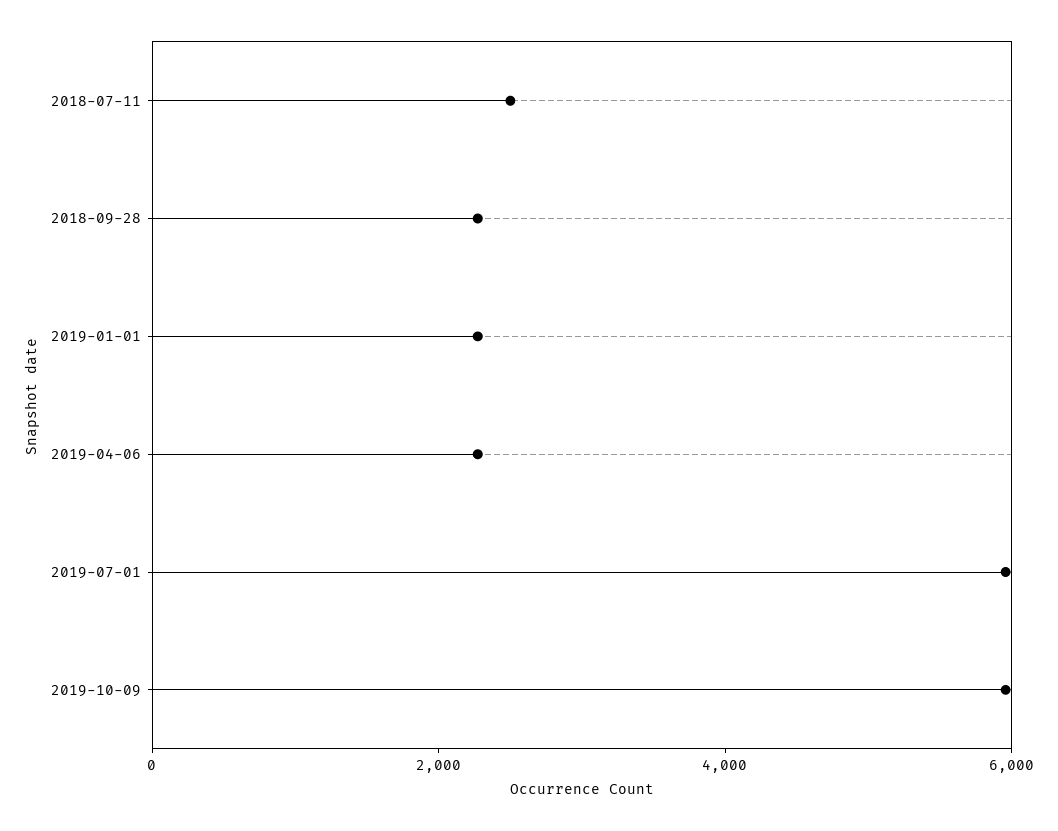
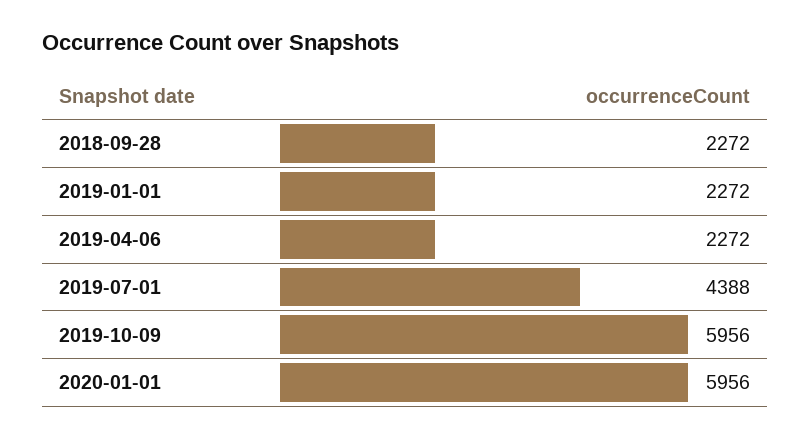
2018-07-11: 2500 -> none
2019-07-01: 6000 -> 4388
2020-01-01: none -> 5956

